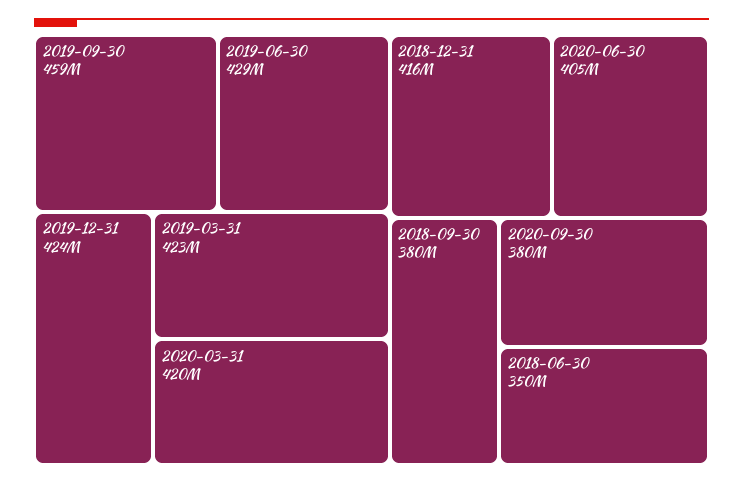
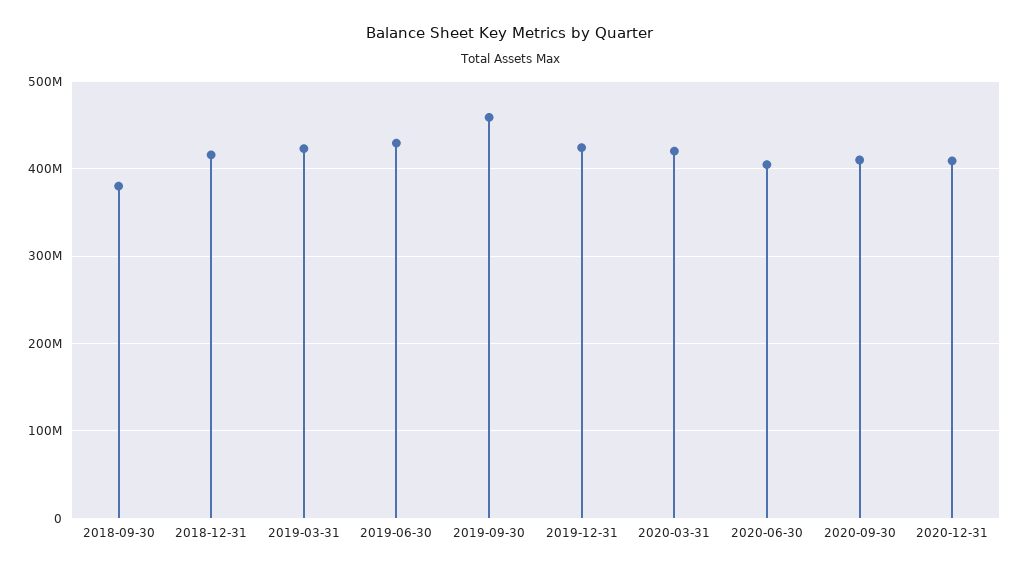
2020-09-30: 380000000 -> 410000000
2018-06-30: 350000000 -> none
2020-12-31: none -> 410000000

